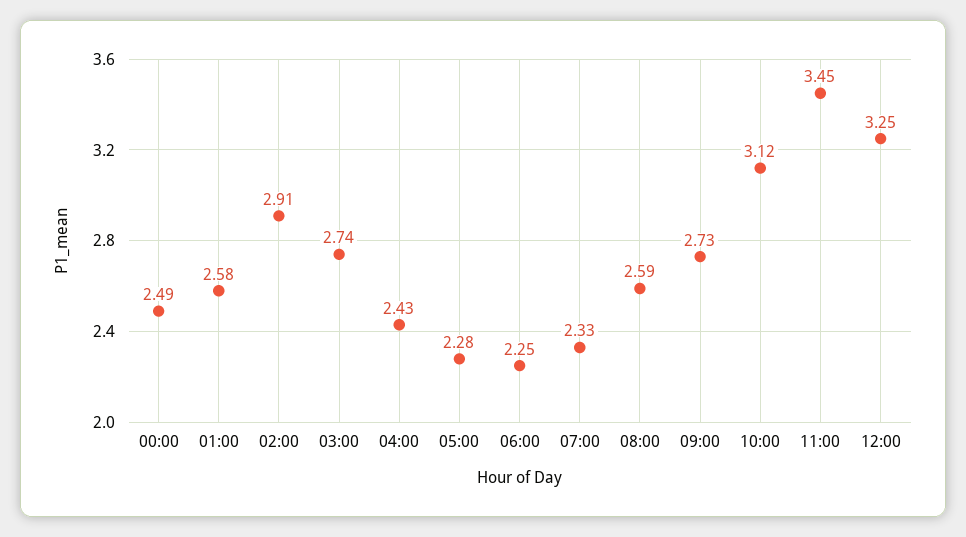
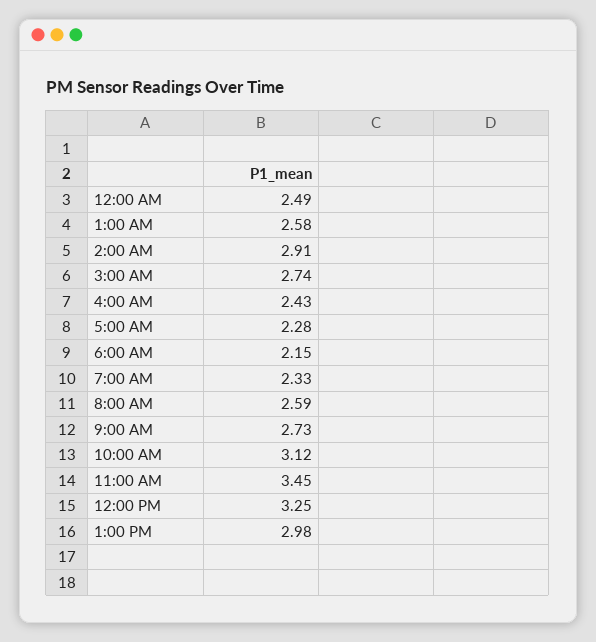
06:00: 2.25 -> 2.15
1:00 PM: none -> 2.98

